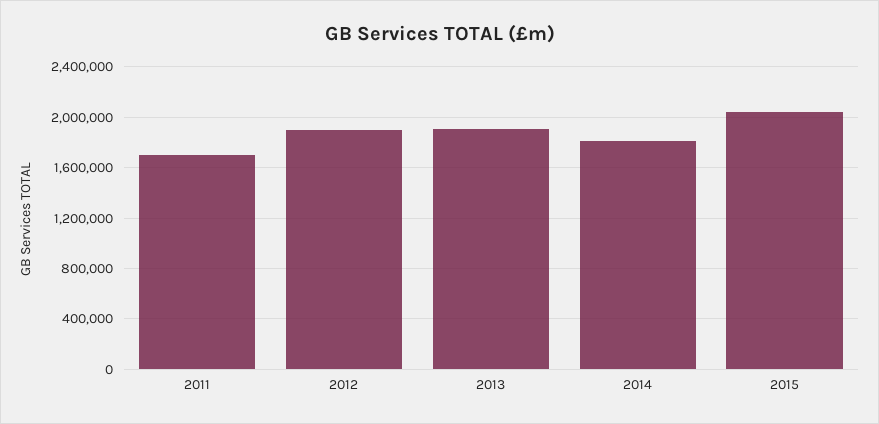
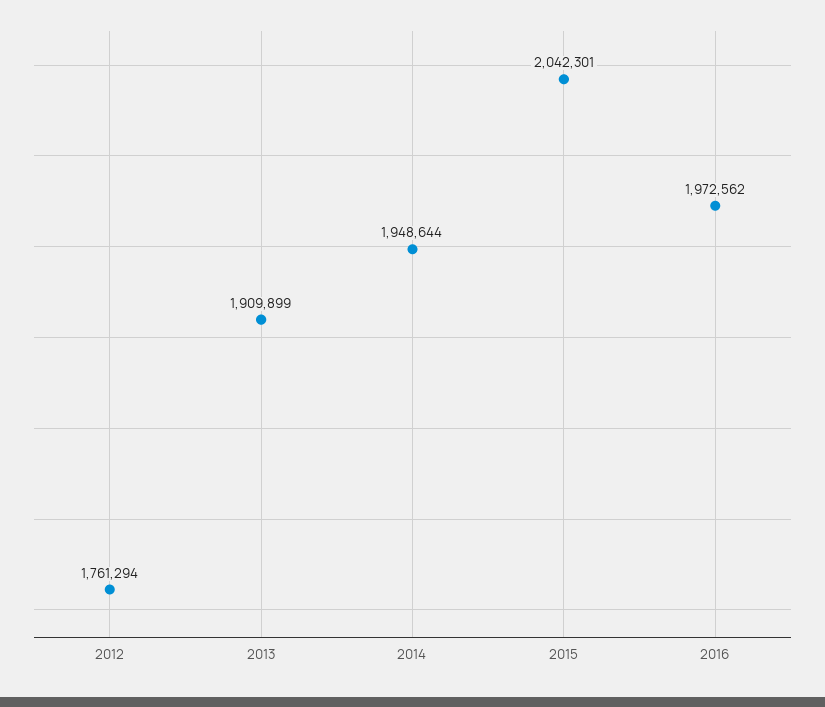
2011: 1700000 -> none
2012: 1900000 -> 1761294
2014: 1800000 -> 1948644
2016: none -> 1972562

